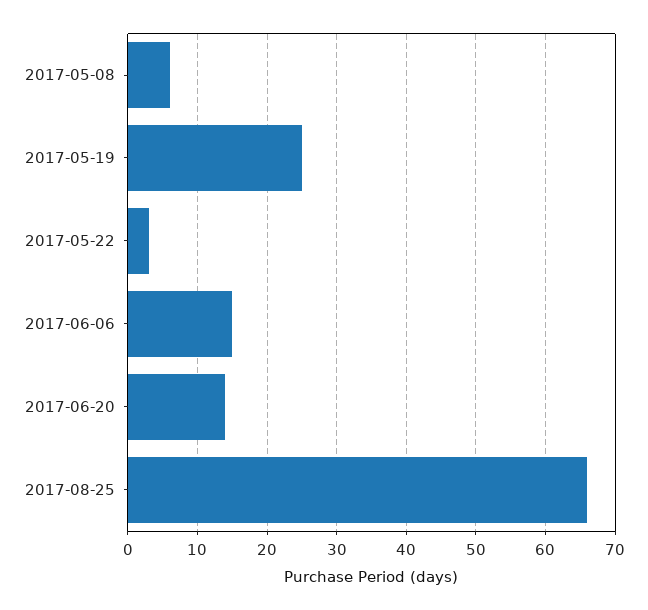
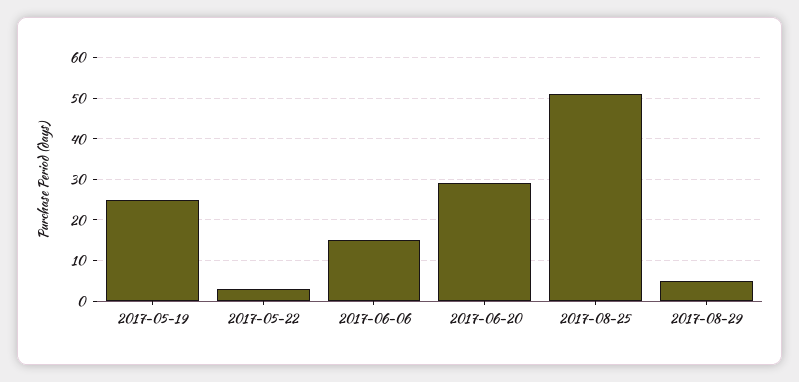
2017-05-08: 6 -> none
2017-06-20: 14 -> 30
2017-08-25: 66 -> 50
2017-08-29: none -> 5

